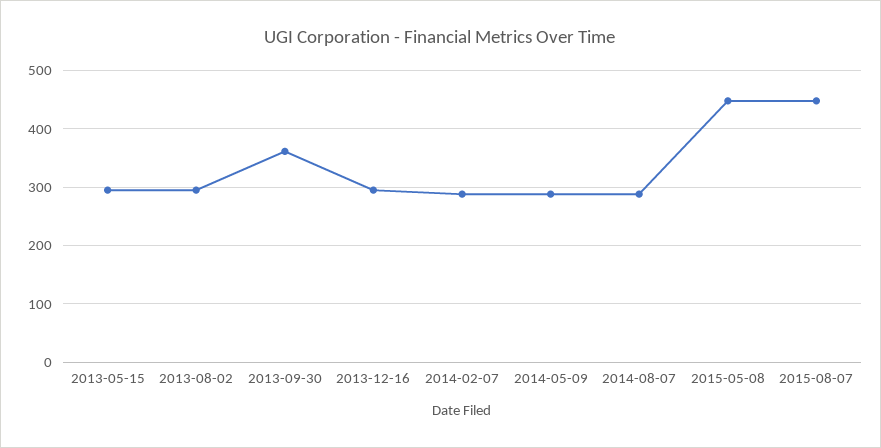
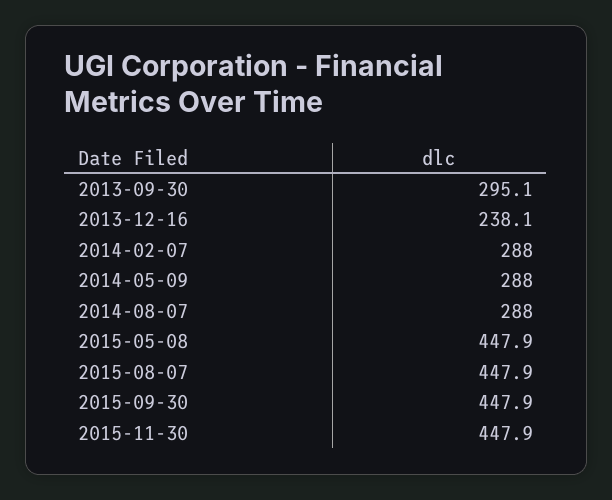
2013-05-15: 300 -> none
2013-08-02: 300 -> none
2013-09-30: 360 -> 295.1
2013-12-16: 300 -> 238.1
2015-09-30: none -> 447.9
2015-11-30: none -> 447.9

